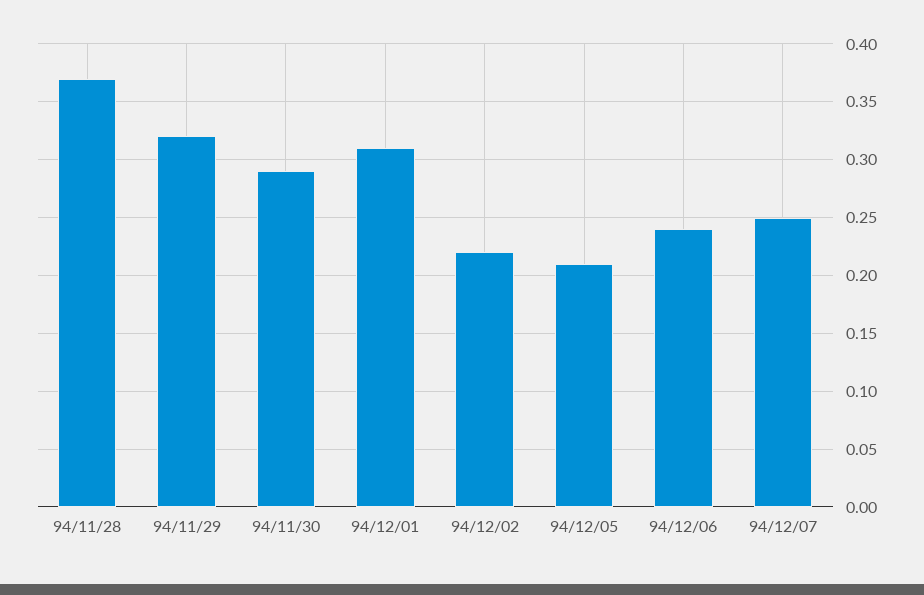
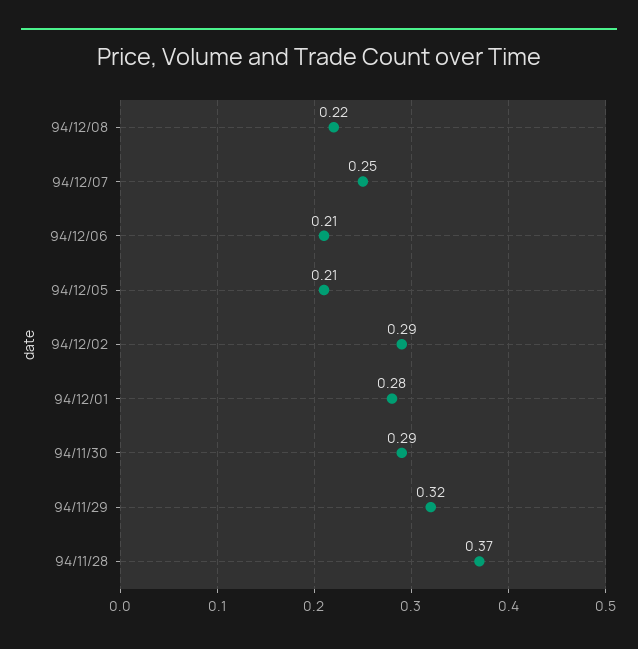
94/12/01: 0.31 -> 0.28
94/12/02: 0.22 -> 0.29
94/12/06: 0.24 -> 0.21
94/12/08: none -> 0.22

